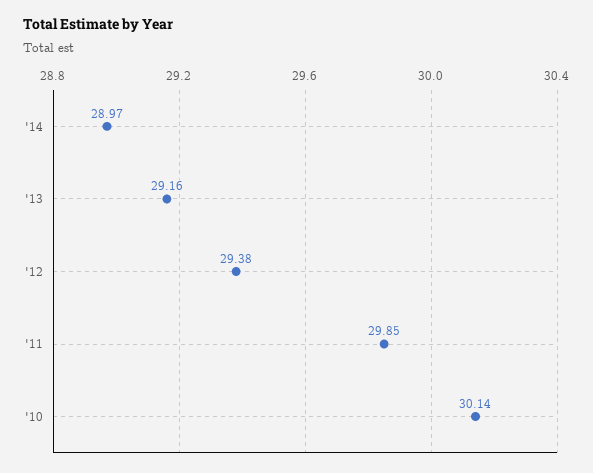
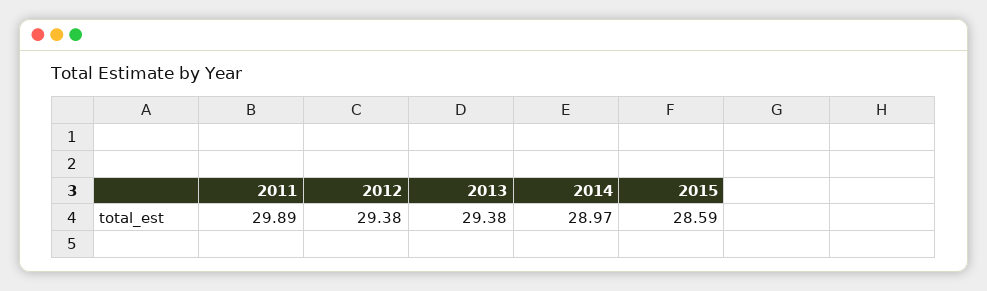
'13: 29.16 -> 29.38
'11: 29.85 -> 29.89
'10: 30.14 -> none
2015: none -> 28.59

